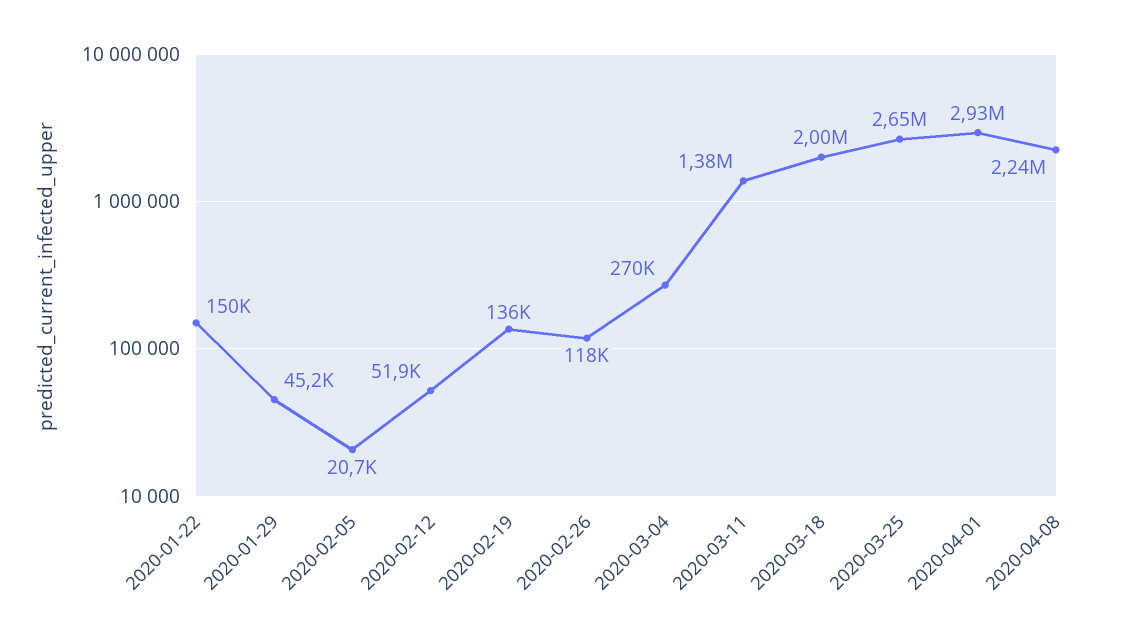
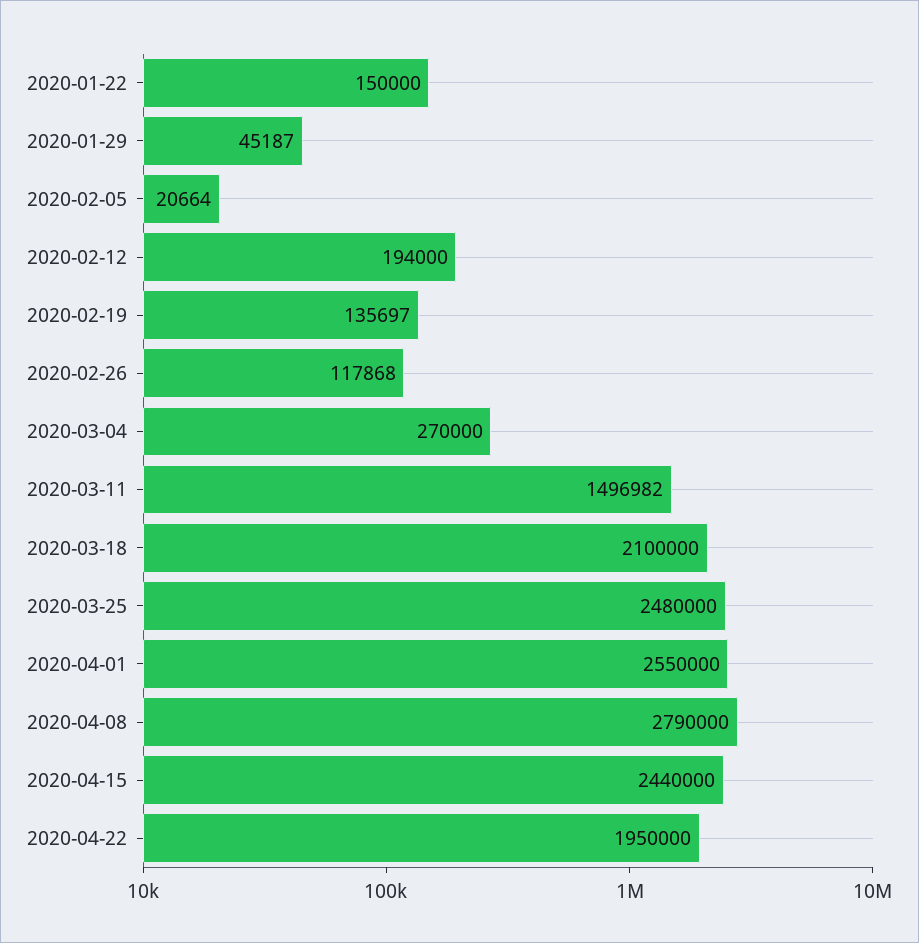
2020-02-12: 51900 -> 194000
2020-03-11: 1380000 -> 1496982
2020-03-18: 2000000 -> 2100000
2020-03-25: 2650000 -> 2480000
2020-04-01: 2930000 -> 2550000
2020-04-08: 2240000 -> 2790000
2020-04-15: none -> 2440000
2020-04-22: none -> 1950000

